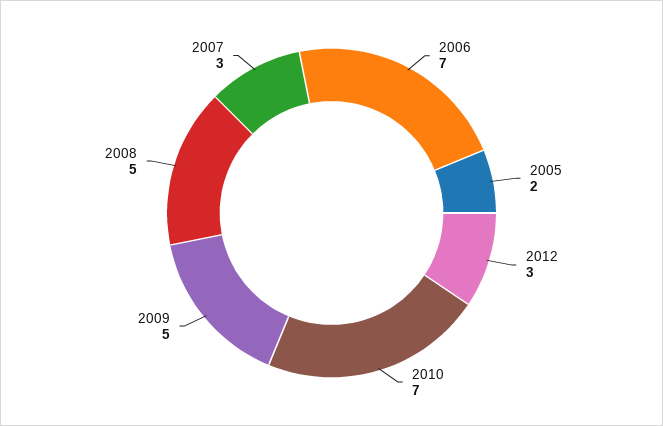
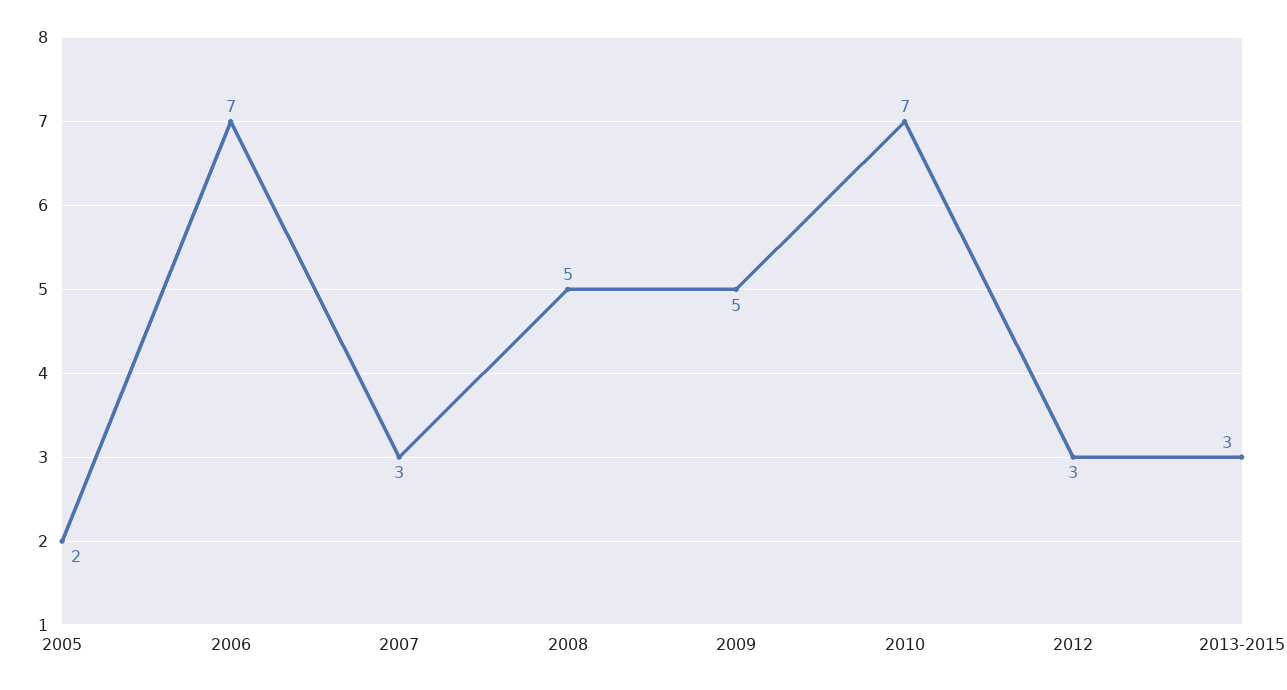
2013-2015: none -> 3

